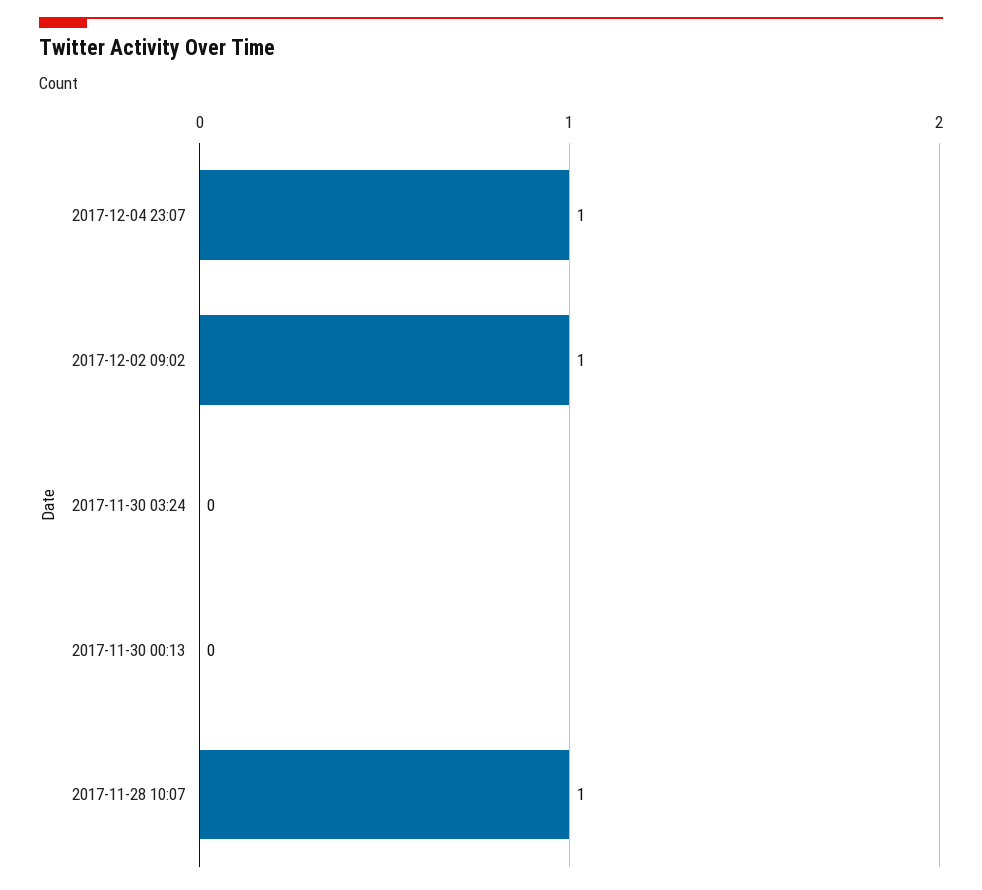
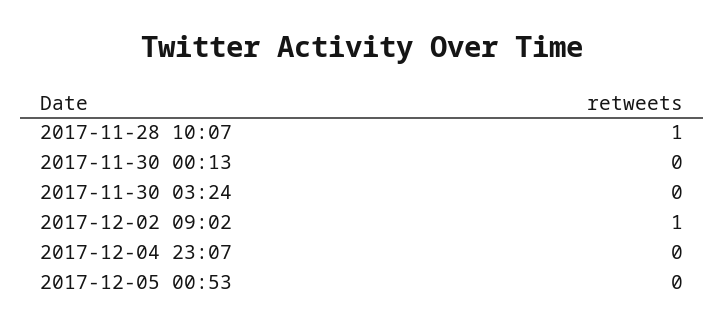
2017-12-04 23:07: 1 -> 0
2017-12-05 00:53: none -> 0

